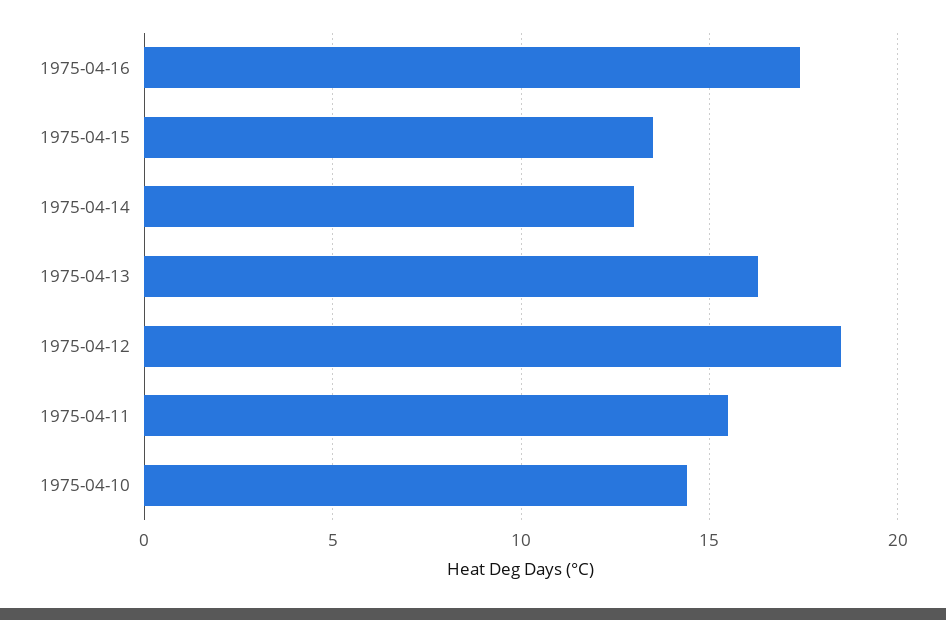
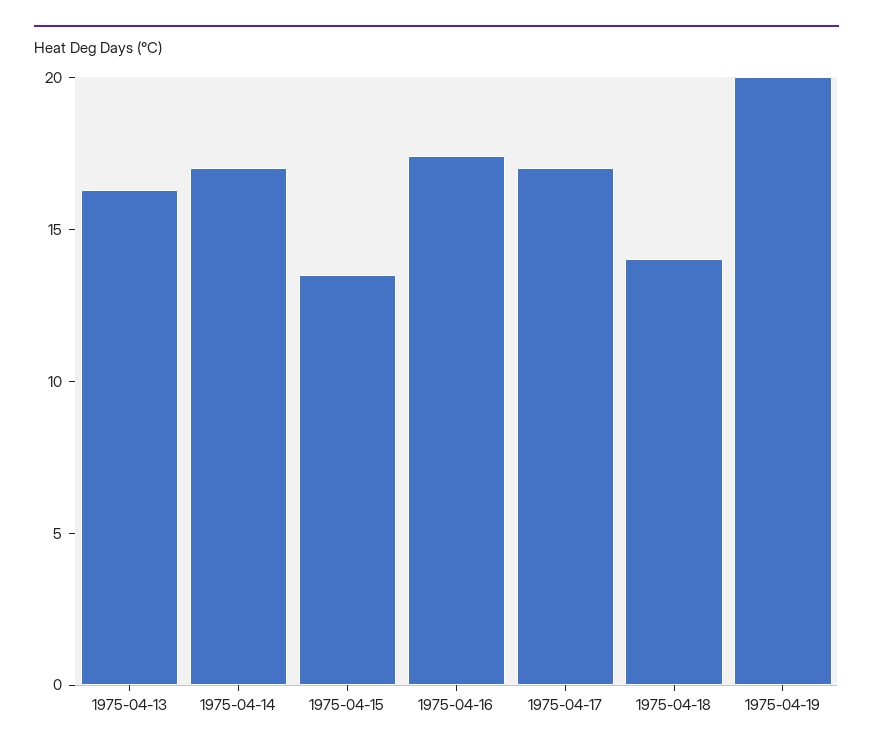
1975-04-14: 13 -> 17
1975-04-12: 18.5 -> none
1975-04-11: 15.5 -> none
1975-04-10: 14.5 -> none
1975-04-17: none -> 17
1975-04-18: none -> 14
1975-04-19: none -> 20

